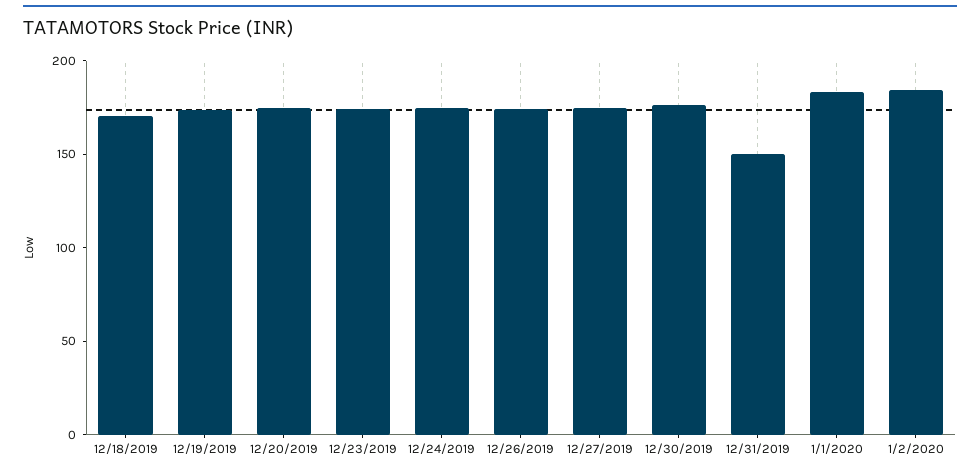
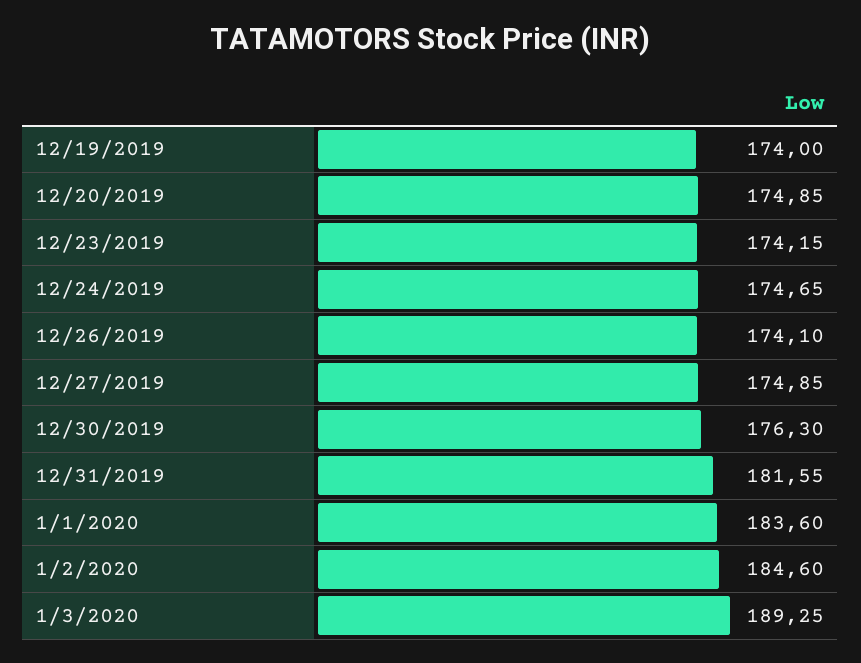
12/18/2019: 170 -> none
12/31/2019: 150 -> 181.55
1/3/2020: none -> 189.25

